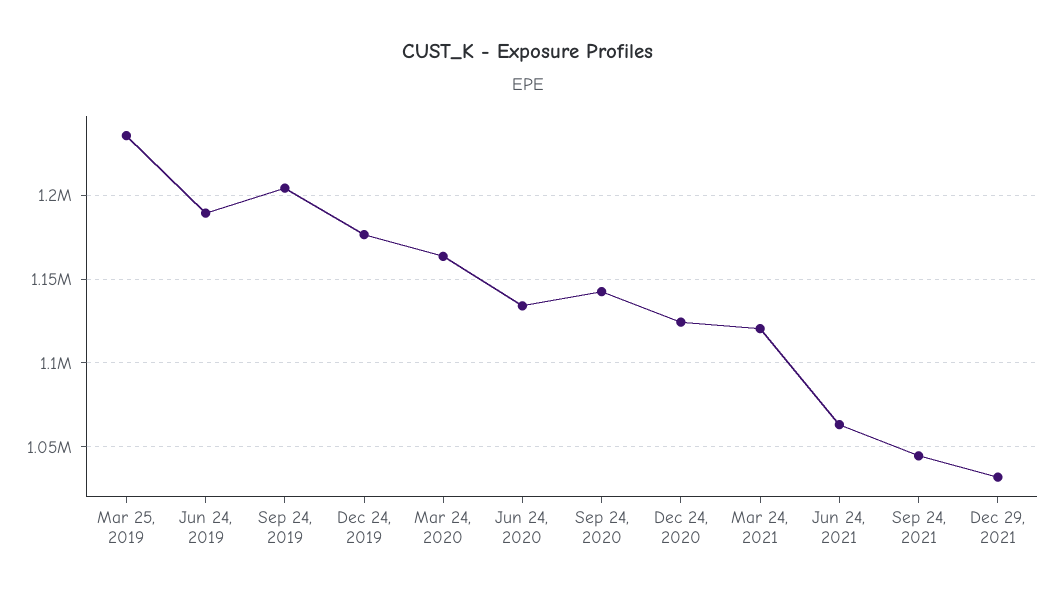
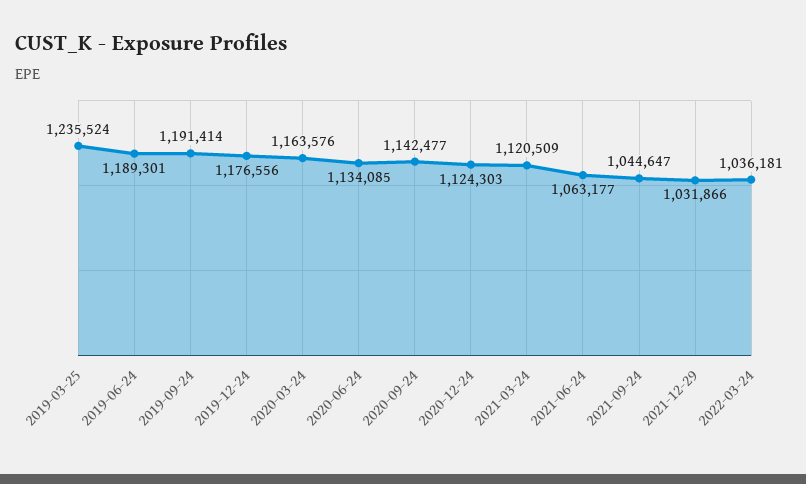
Sep 24, 2019: 1205000 -> 1191414
2022-03-24: none -> 1036181

